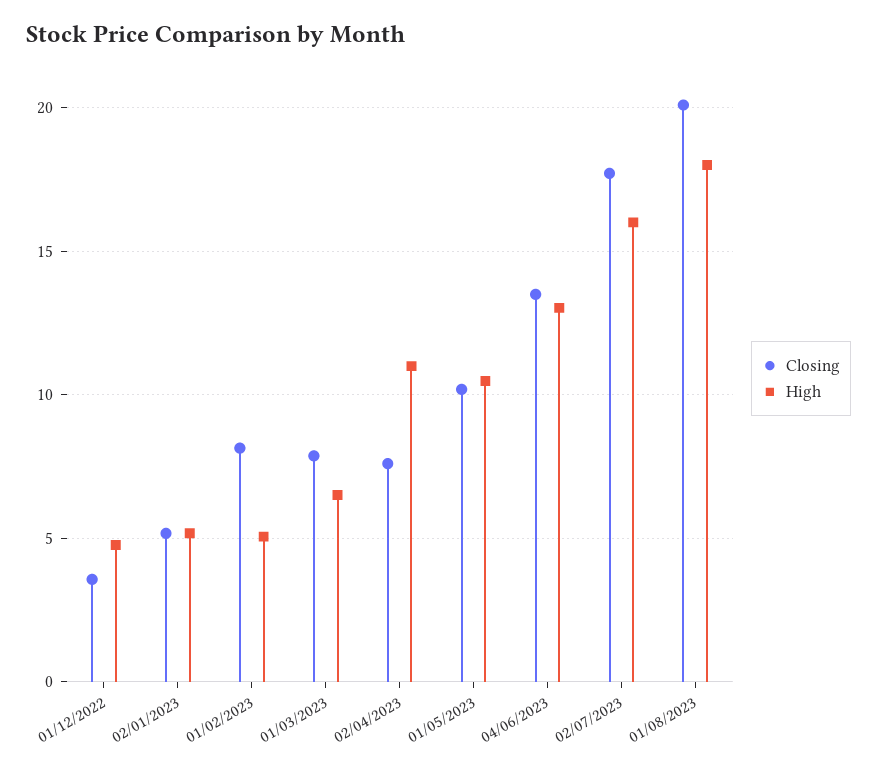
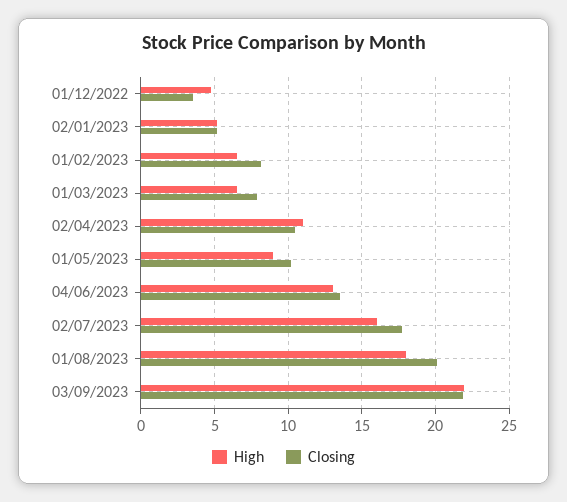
High, 01/02/2023: 5 -> 6.5
Closing, 02/04/2023: 7.5 -> 10.5
High, 01/05/2023: 10.5 -> 9
High, 03/09/2023: none -> 22
Closing, 03/09/2023: none -> 22

